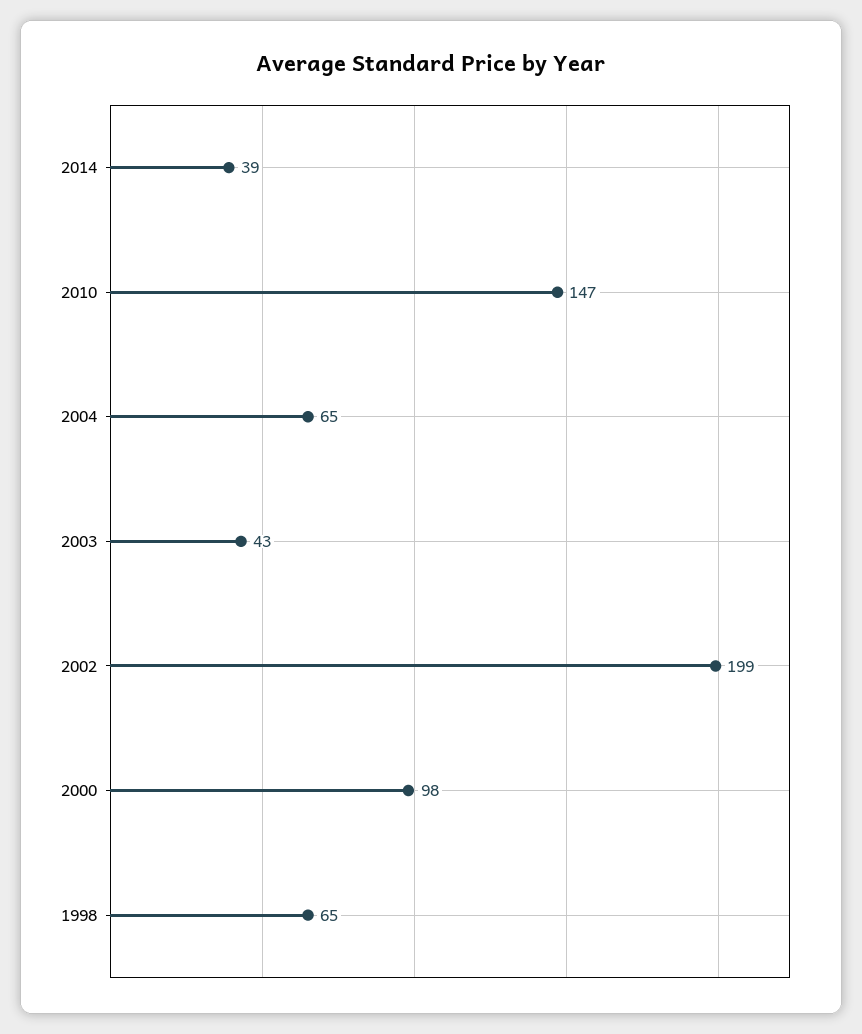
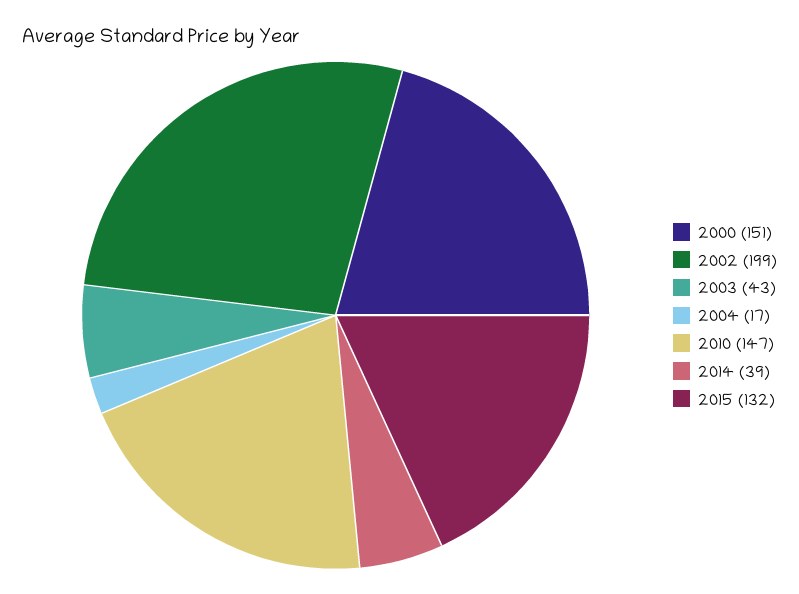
2004: 65 -> 17
2000: 98 -> 151
1998: 65 -> none
2015: none -> 132

